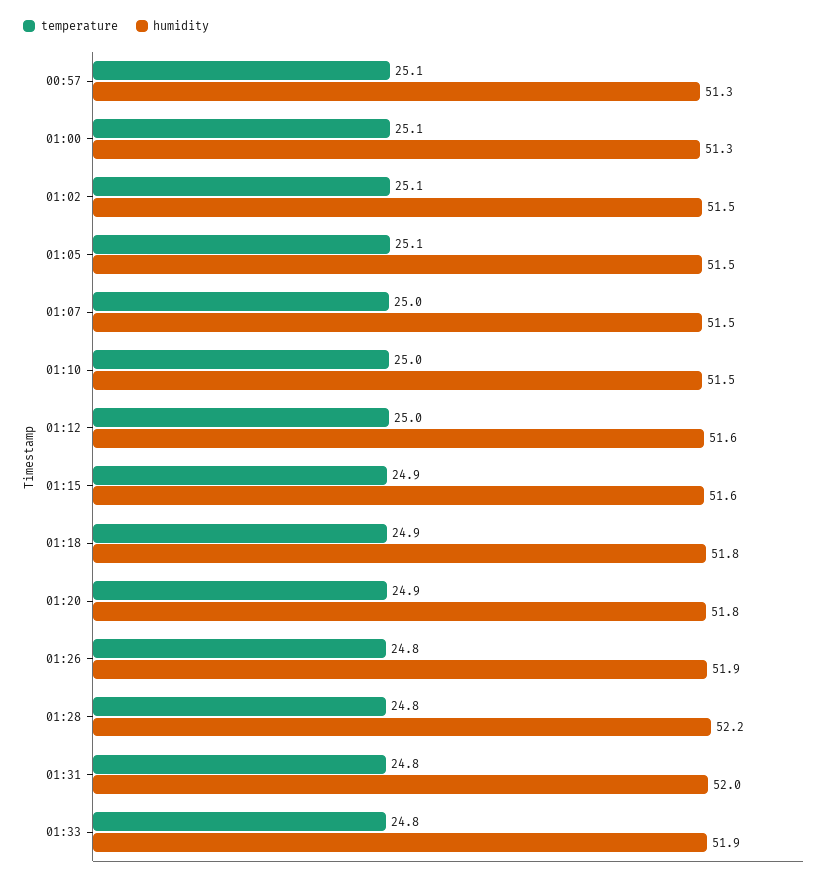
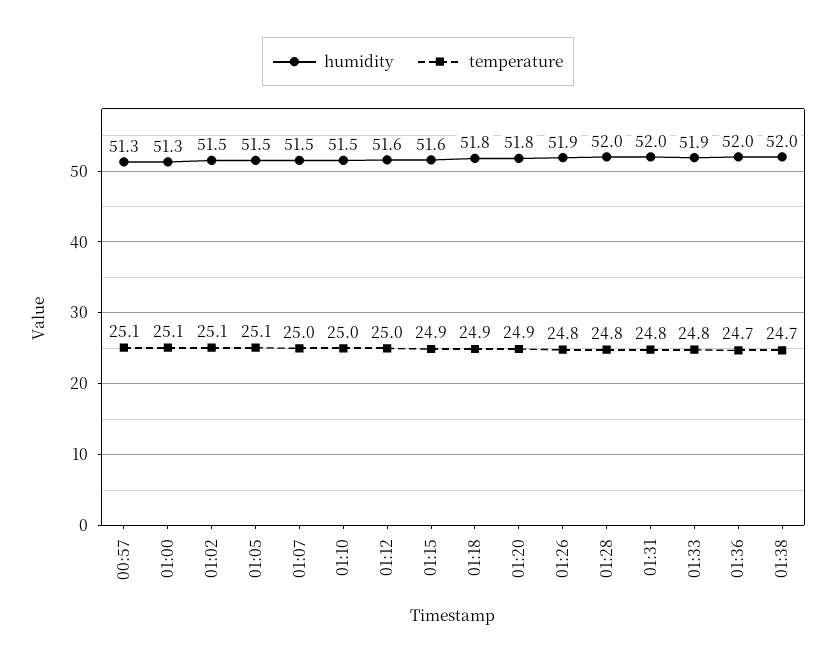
humidity, 01:28: 52.2 -> 52
humidity, 01:36: none -> 52
temperature, 01:36: none -> 24.7
humidity, 01:38: none -> 52
temperature, 01:38: none -> 24.7

